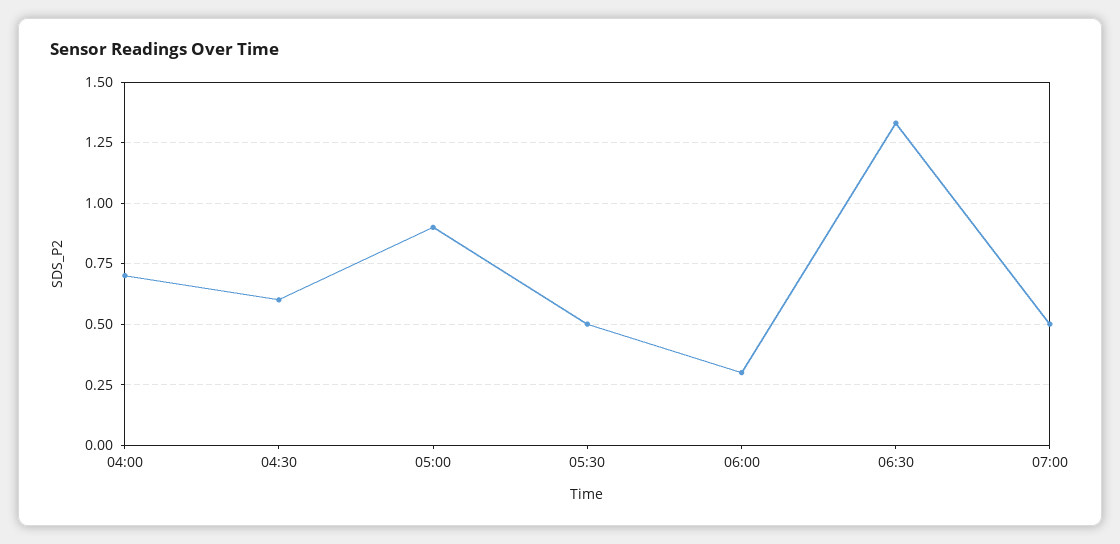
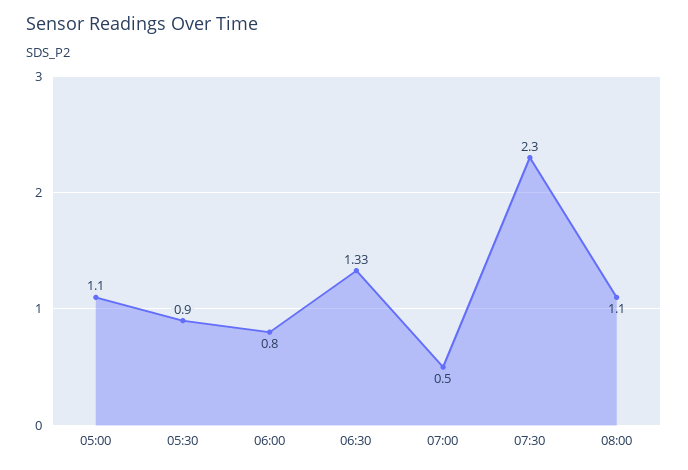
04:00: 0.7 -> none
04:30: 0.6 -> none
05:00: 0.9 -> 1.1
05:30: 0.5 -> 0.9
06:00: 0.3 -> 0.8
07:30: none -> 2.3
08:00: none -> 1.1

